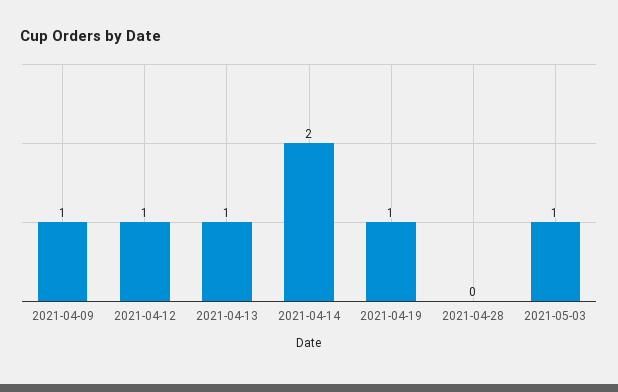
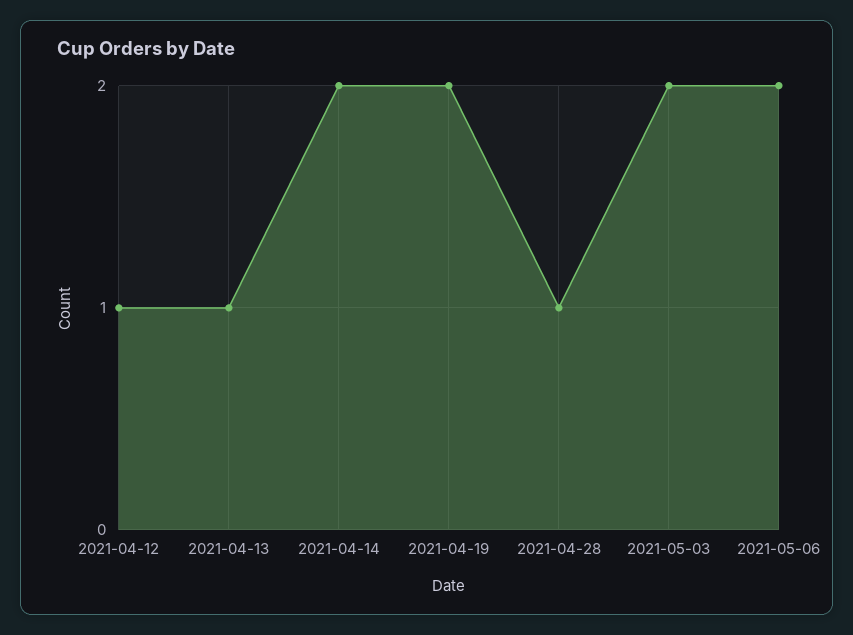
2021-04-09: 1 -> none
2021-04-19: 1 -> 2
2021-04-28: 0 -> 1
2021-05-03: 1 -> 2
2021-05-06: none -> 2

